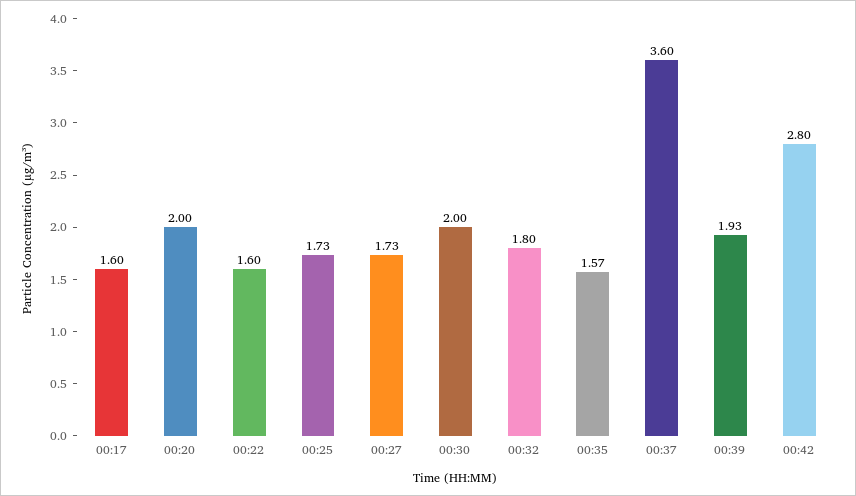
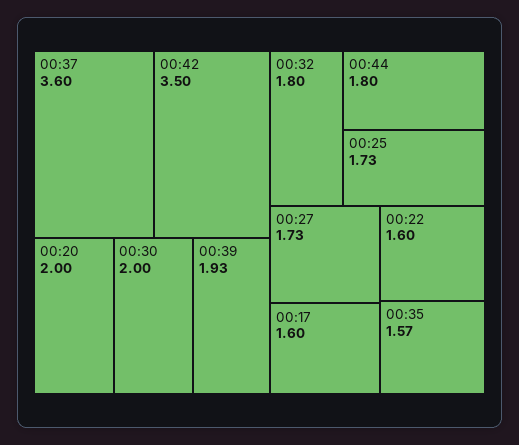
00:42: 2.8 -> 3.5
00:44: none -> 1.8

